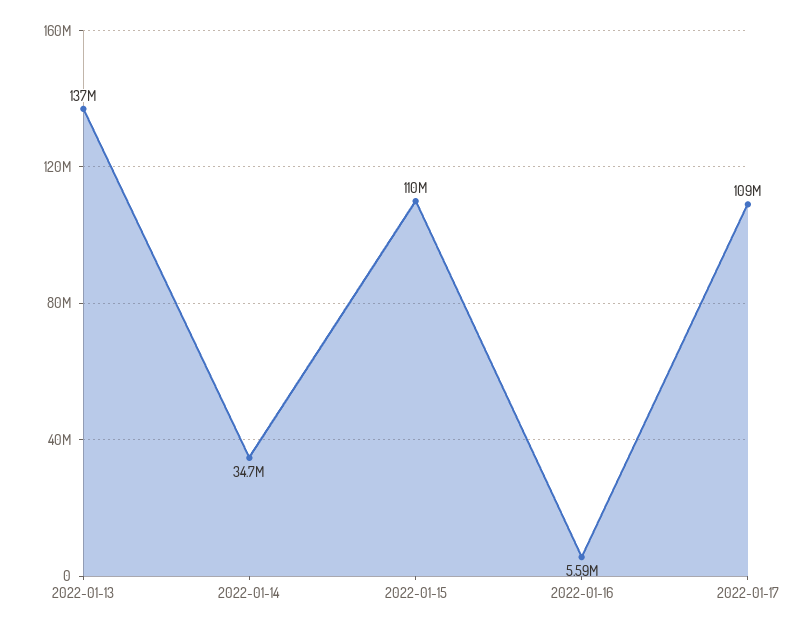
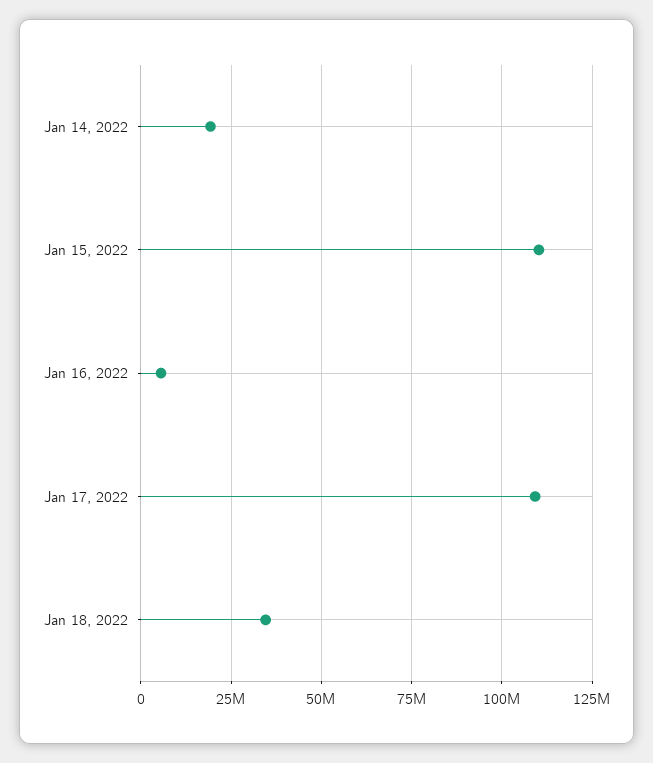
2022-01-13: 137000000 -> none
2022-01-14: 34700000 -> 20000000
Jan 18, 2022: none -> 35000000

